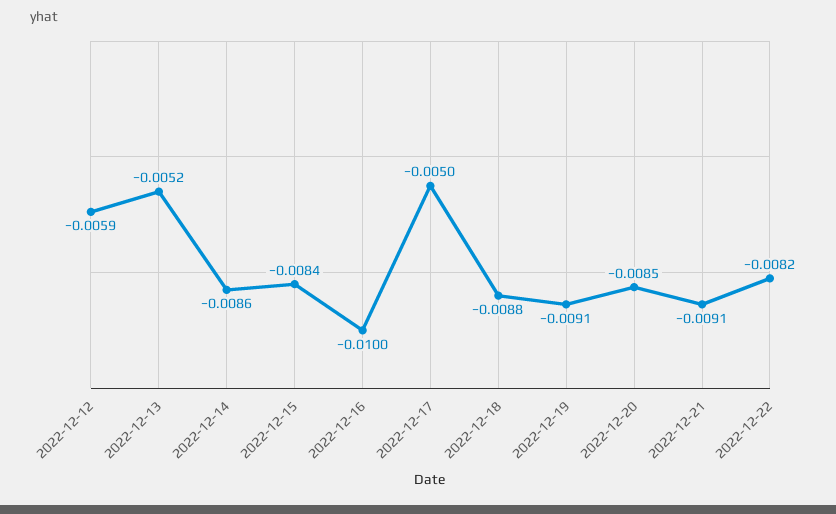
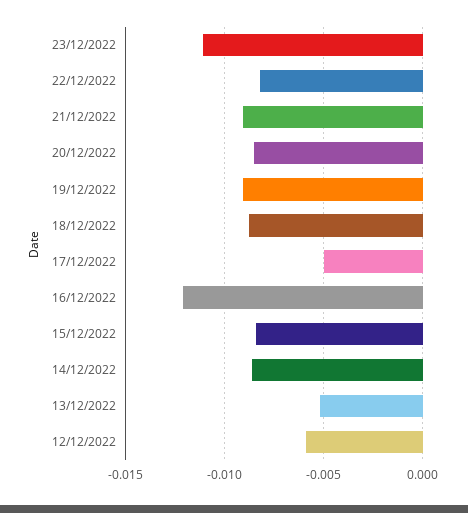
2022-12-16: -0.01 -> -0.012
23/12/2022: none -> -0.011

